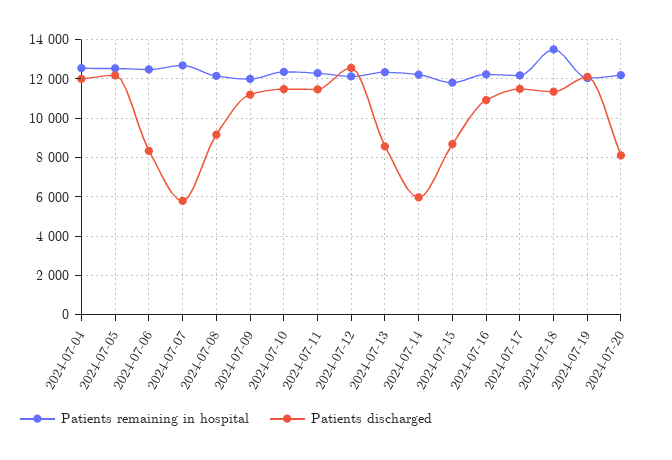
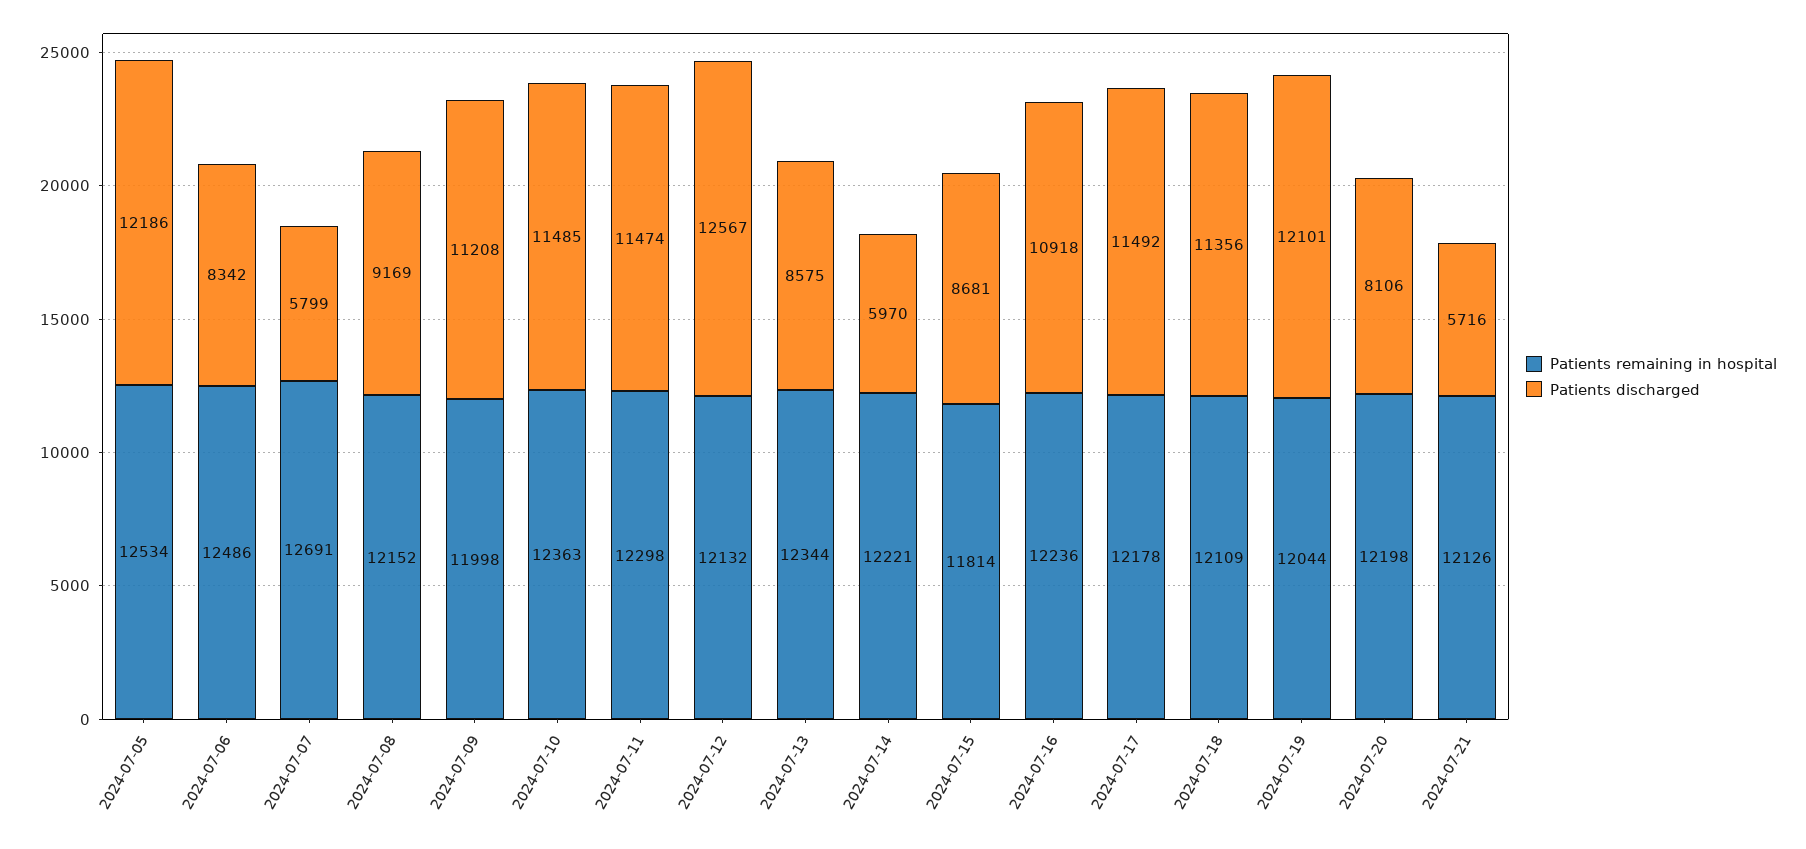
Patients remaining in hospital, 2024-07-04: 12500 -> none
Patients discharged, 2024-07-04: 12000 -> none
Patients remaining in hospital, 2024-07-18: 13500 -> 12109
Patients remaining in hospital, 2024-07-21: none -> 12126
Patients discharged, 2024-07-21: none -> 5716

